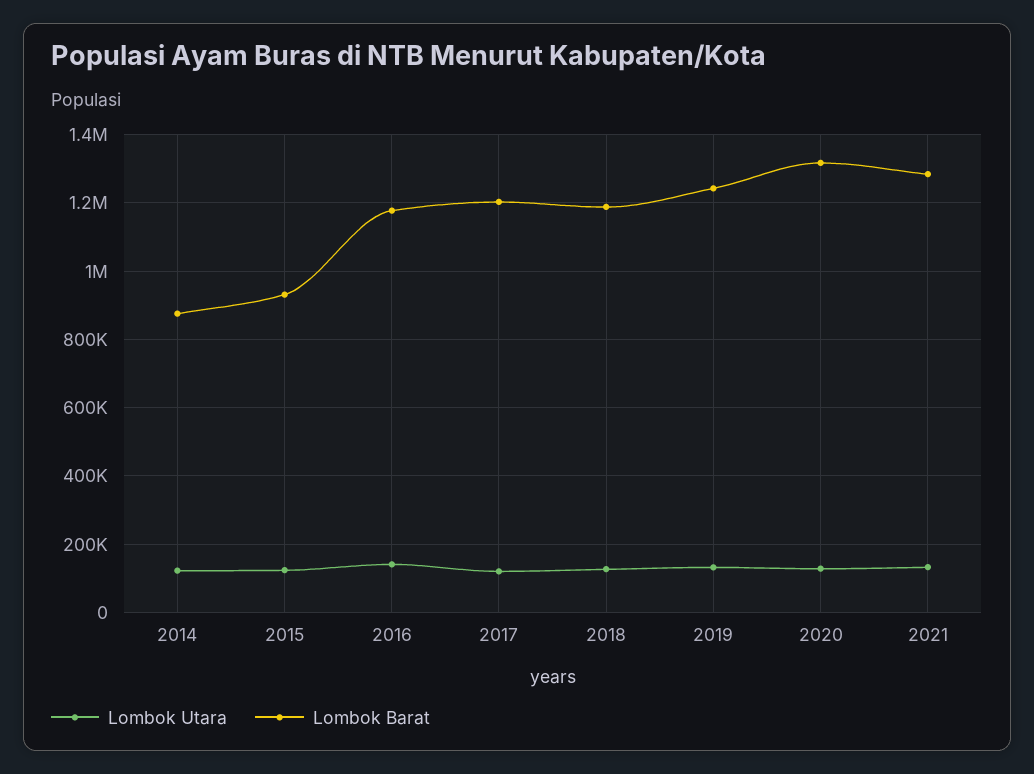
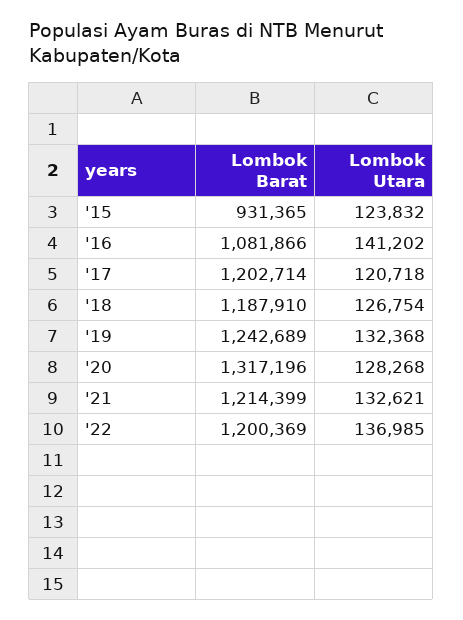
Lombok Utara, 2014: 120000 -> none
Lombok Barat, 2014: 880000 -> none
Lombok Barat, 2016: 1180000 -> 1081866
Lombok Barat, 2021: 1280000 -> 1214399
Lombok Barat, '22: none -> 1200369
Lombok Utara, '22: none -> 136985

